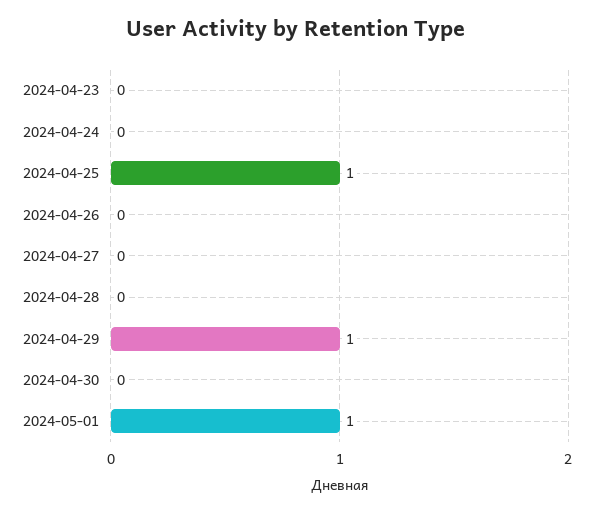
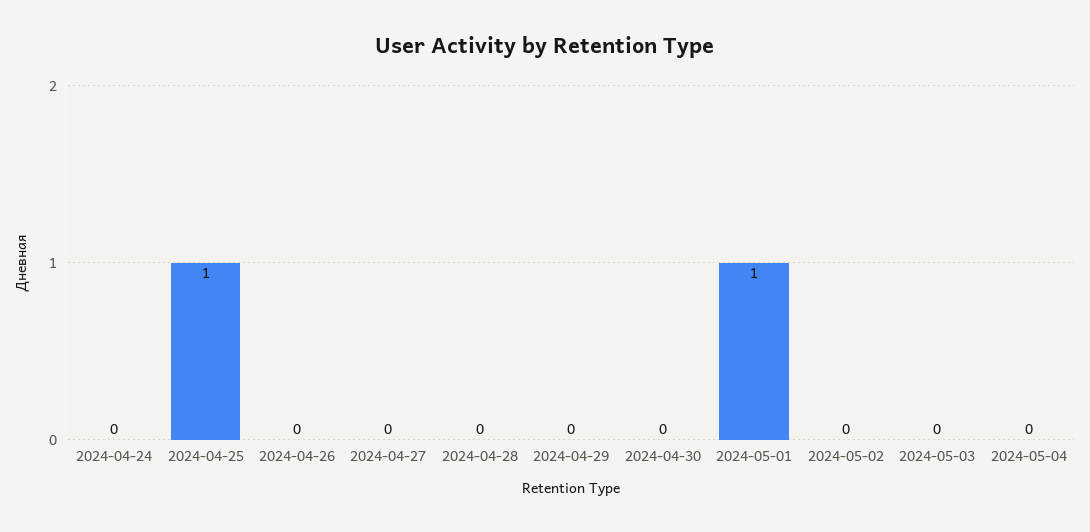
2024-04-23: 0 -> none
2024-04-29: 1 -> 0
2024-05-02: none -> 0
2024-05-03: none -> 0
2024-05-04: none -> 0

